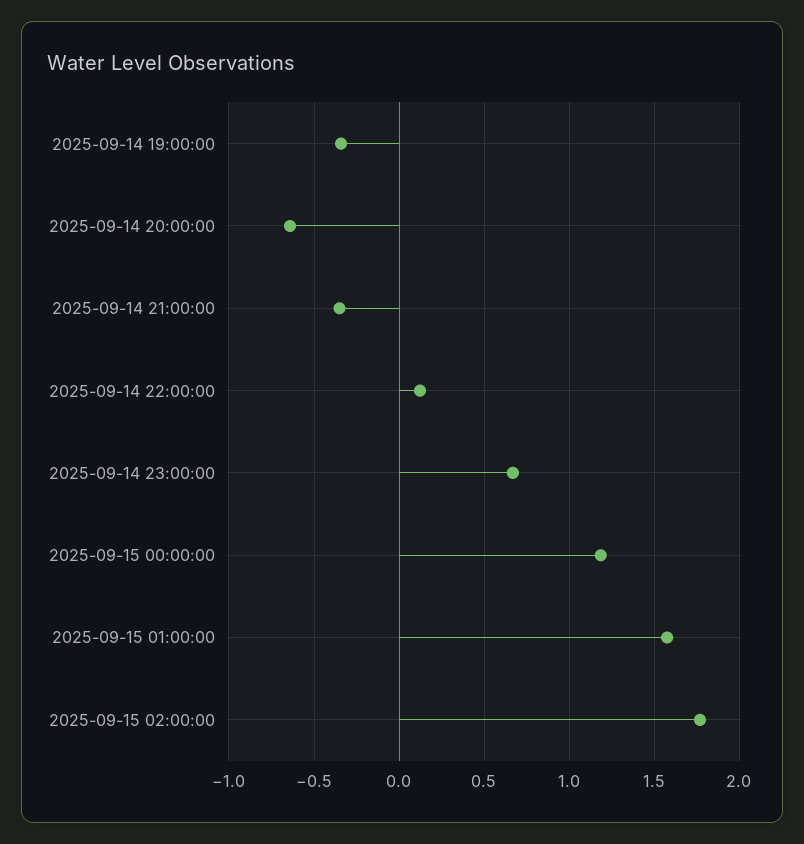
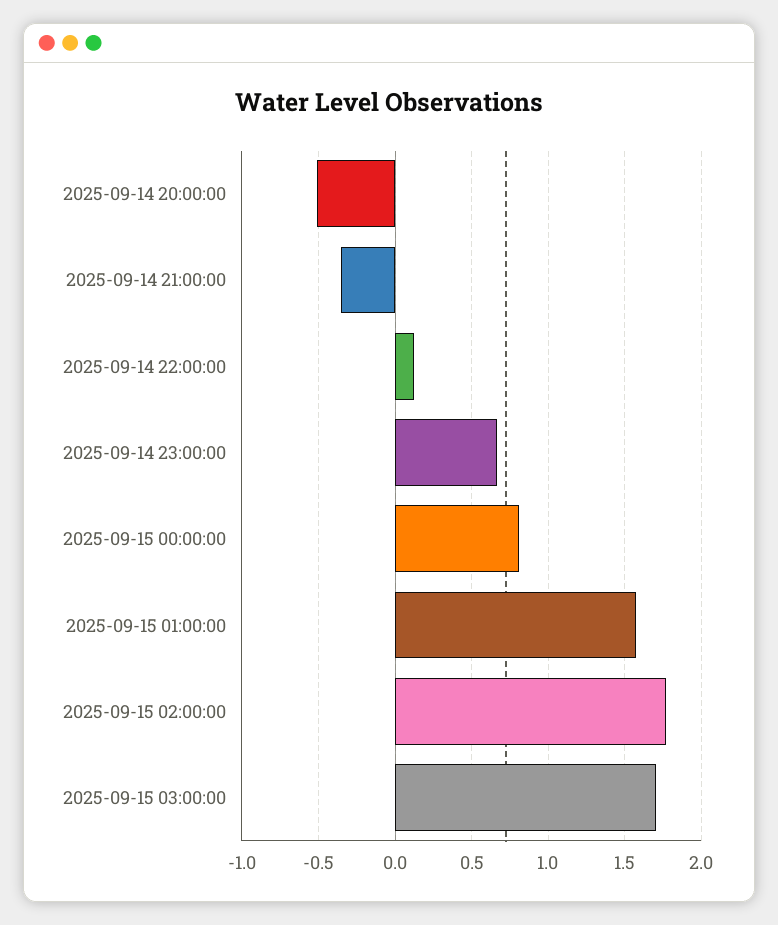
2025-09-14 19:00:00: -0.35 -> none
2025-09-14 20:00:00: -0.65 -> -0.5
2025-09-15 00:00:00: 1.2 -> 0.8
2025-09-15 03:00:00: none -> 1.7

